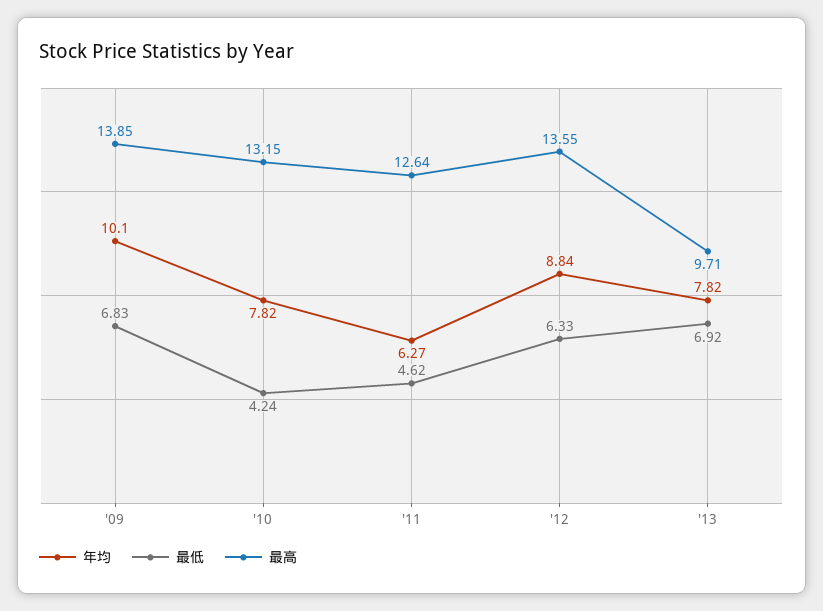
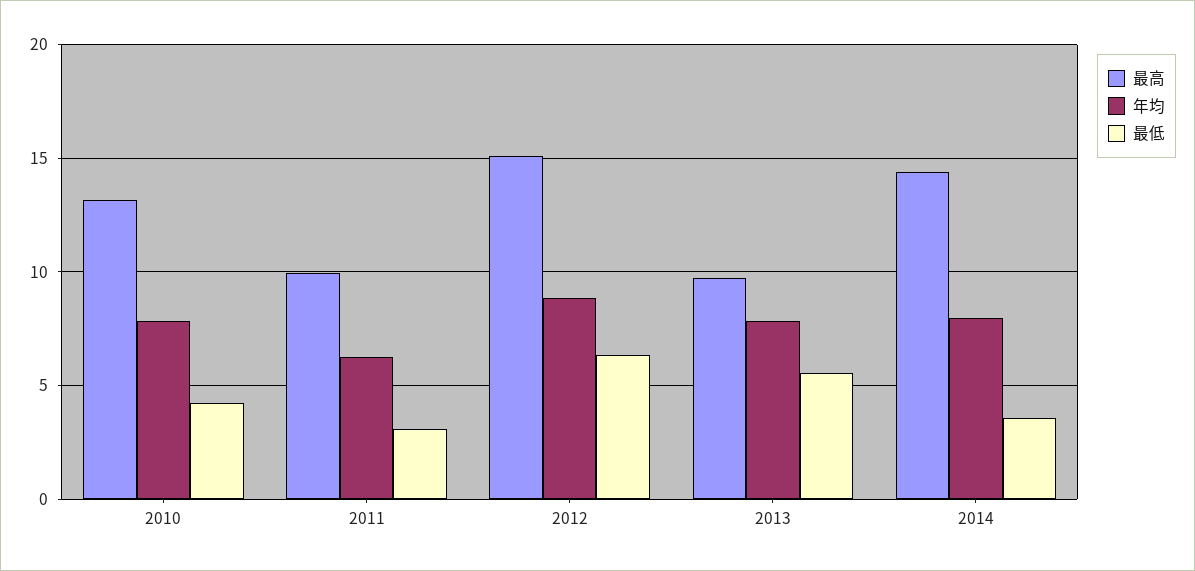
年均, '09: 10.1 -> none
最低, '09: 6.83 -> none
最高, '09: 13.85 -> none
最低, '11: 4.62 -> 3
最高, '11: 12.64 -> 10
最高, '12: 13.55 -> 15
最低, '13: 6.92 -> 5.5
最高, 2014: none -> 14.5
年均, 2014: none -> 8
最低, 2014: none -> 3.5

